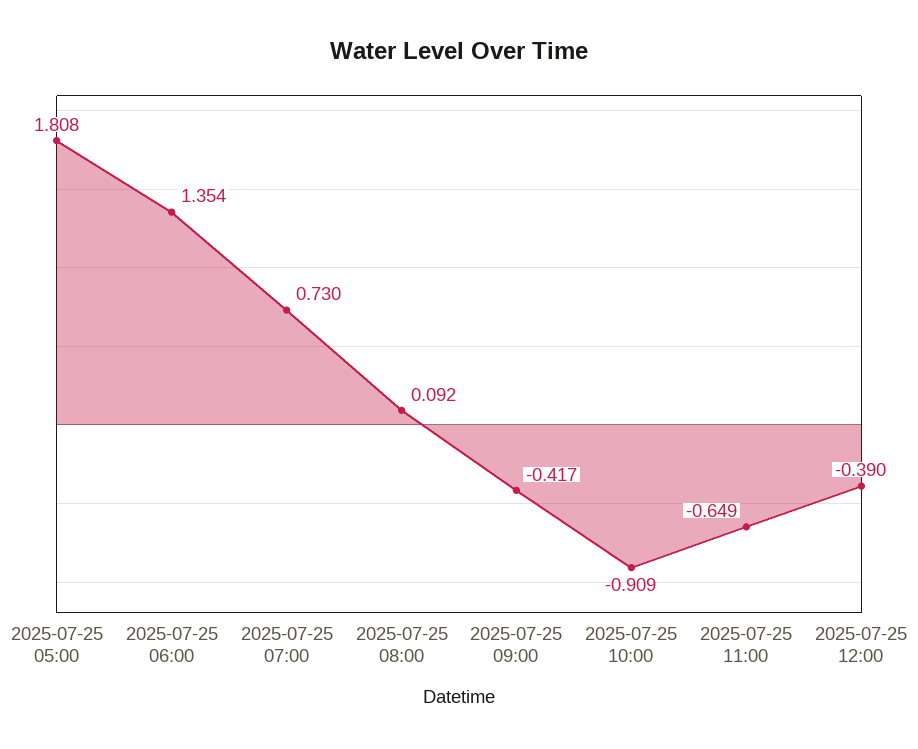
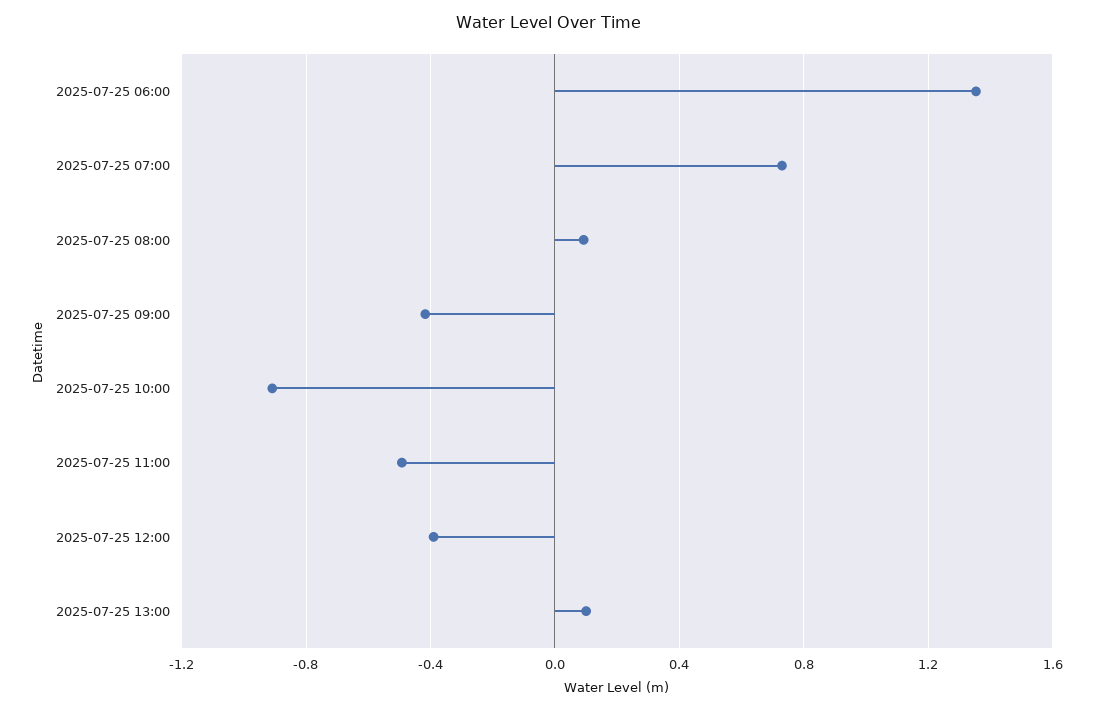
2025-07-25 05:00: 1.808 -> none
2025-07-25 11:00: -0.649 -> -0.5
2025-07-25 13:00: none -> 0.1

